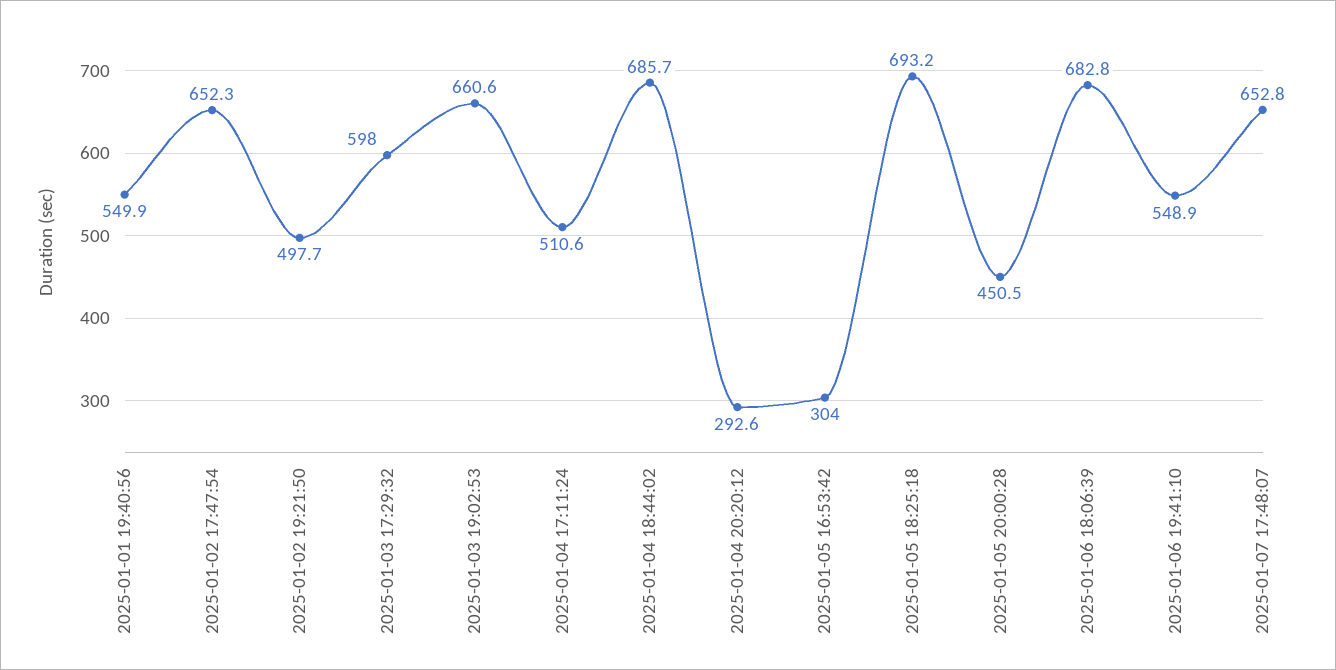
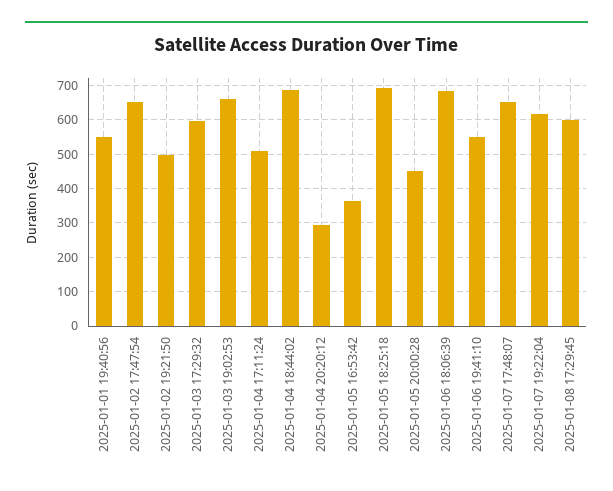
2025-01-05 16:53:42: 304 -> 360
2025-01-07 19:22:04: none -> 620
2025-01-08 17:29:45: none -> 600

